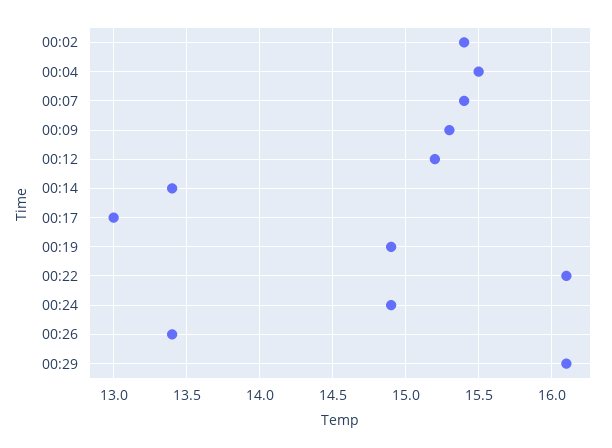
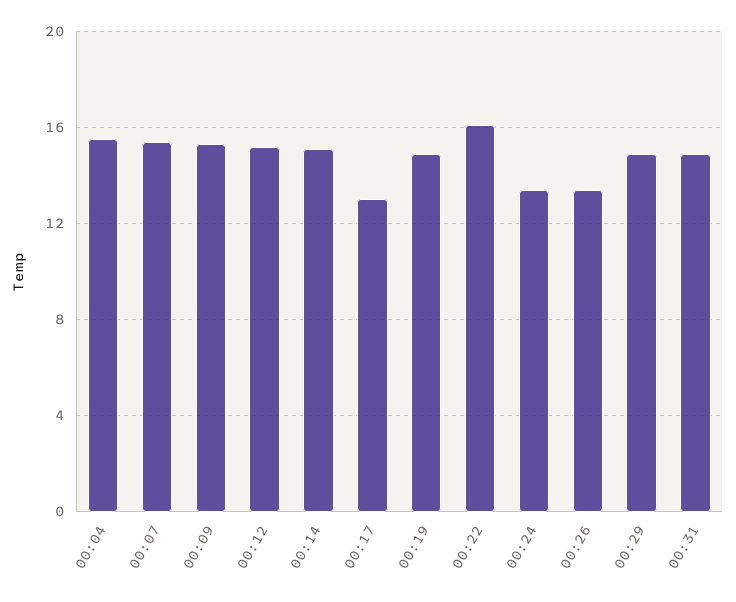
00:02: 15.4 -> none
00:14: 13.4 -> 15
00:24: 14.9 -> 13.5
00:29: 16.1 -> 15
00:31: none -> 15

